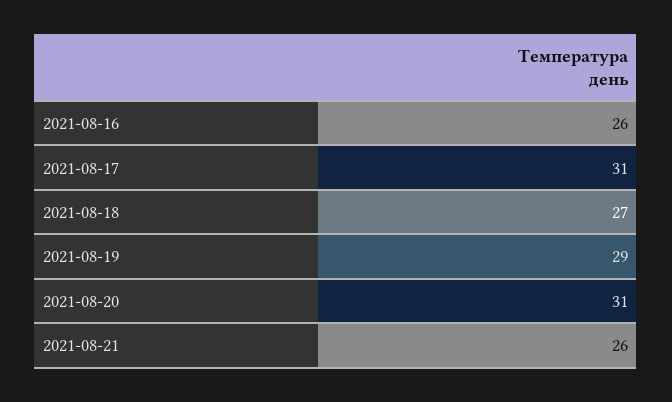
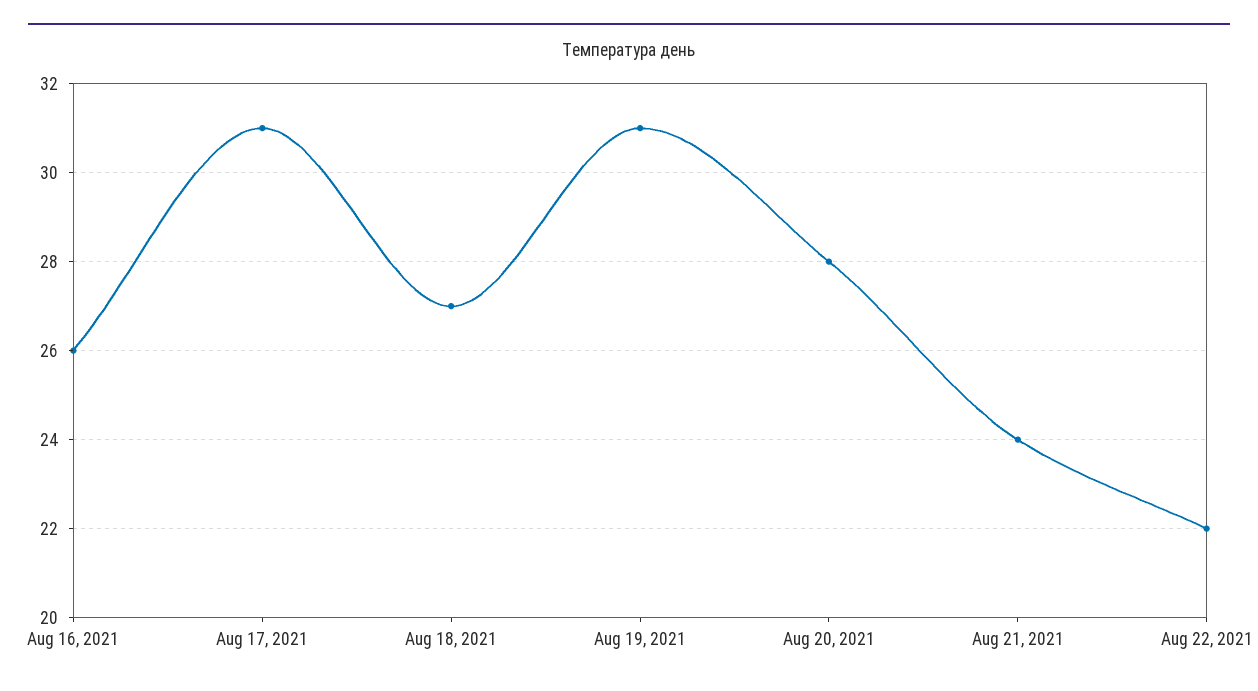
2021-08-19: 29 -> 31
2021-08-20: 31 -> 28
2021-08-21: 26 -> 24
Aug 22, 2021: none -> 22

